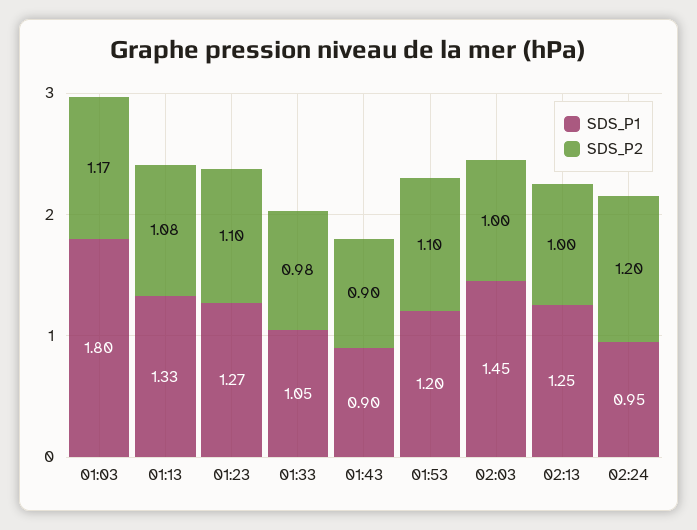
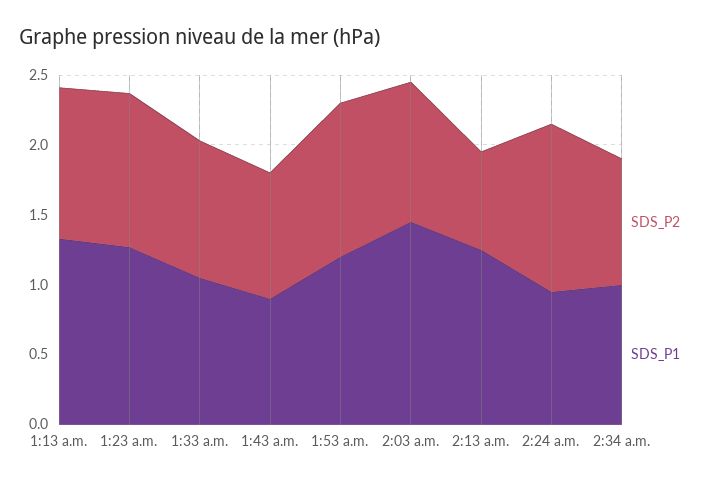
SDS_P1, 01:03: 1.8 -> none
SDS_P2, 01:03: 1.17 -> none
SDS_P2, 02:13: 1 -> 0.7
SDS_P2, 2:34 a.m.: none -> 0.9
SDS_P1, 2:34 a.m.: none -> 1

